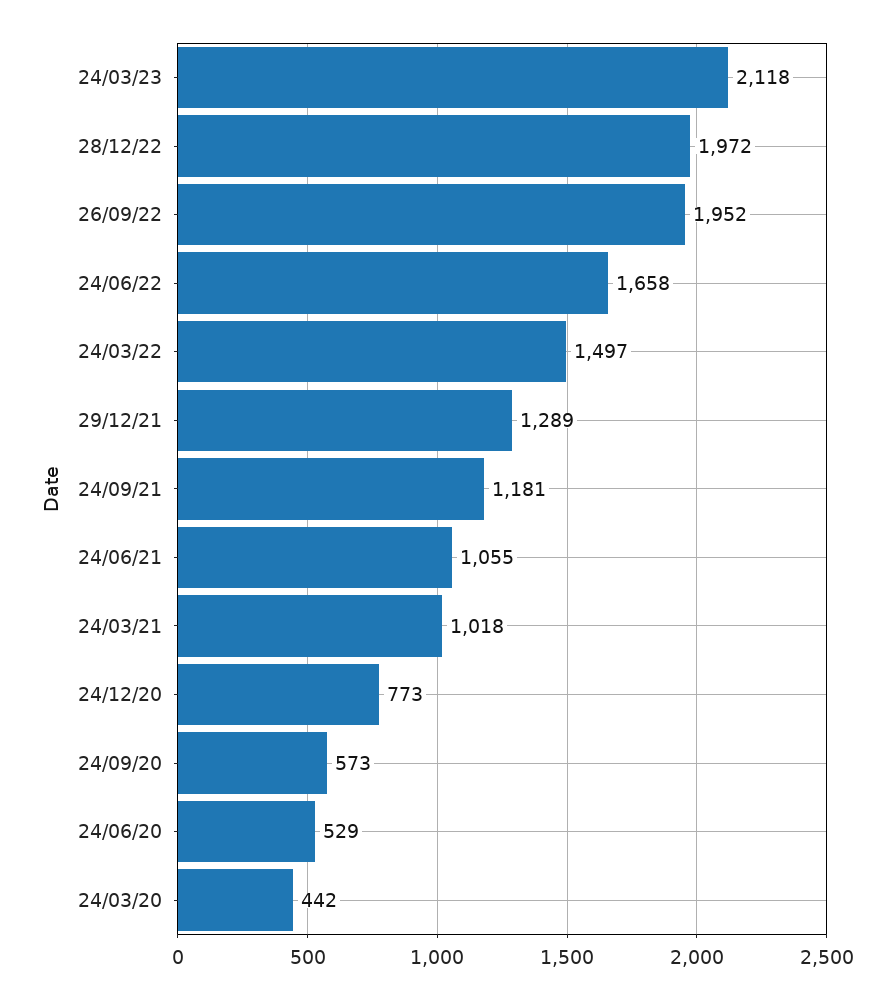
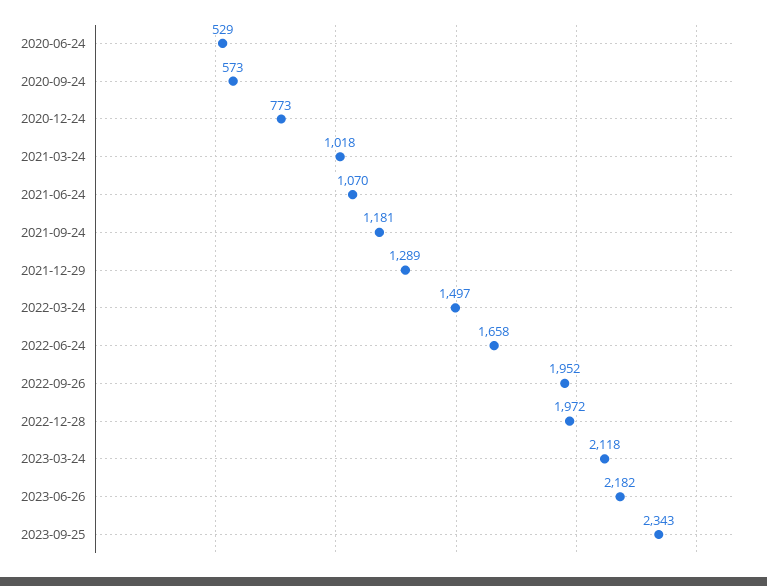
24/06/21: 1055 -> 1070
24/03/20: 442 -> none
2023-06-26: none -> 2182
2023-09-25: none -> 2343

